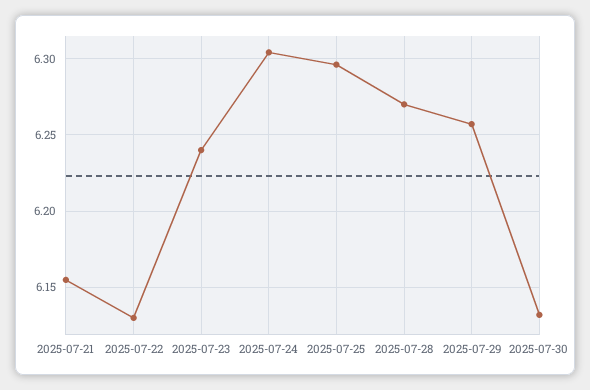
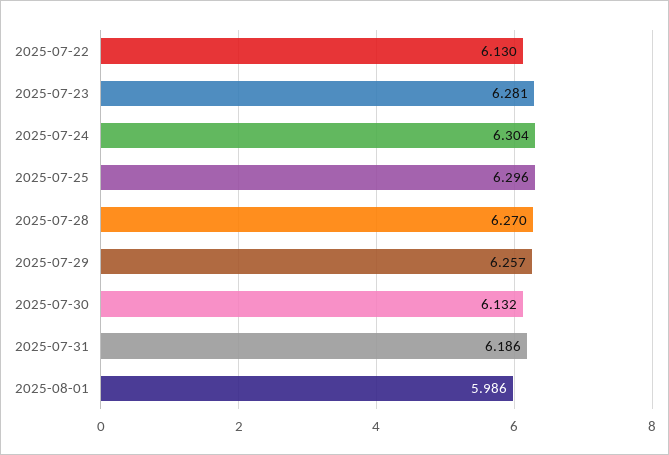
2025-07-21: 6.155 -> none
2025-07-23: 6.24 -> 6.281
2025-07-31: none -> 6.186
2025-08-01: none -> 5.986

